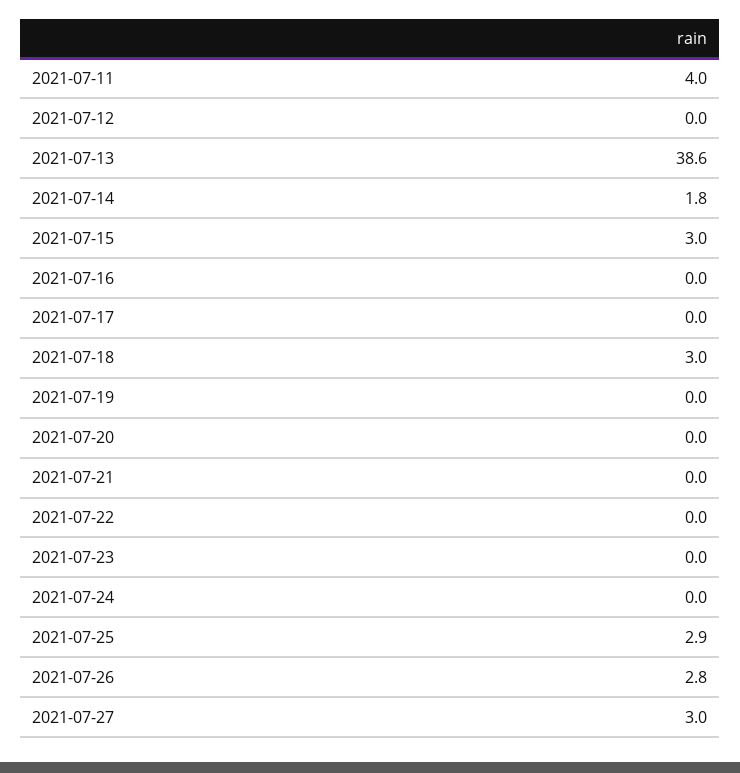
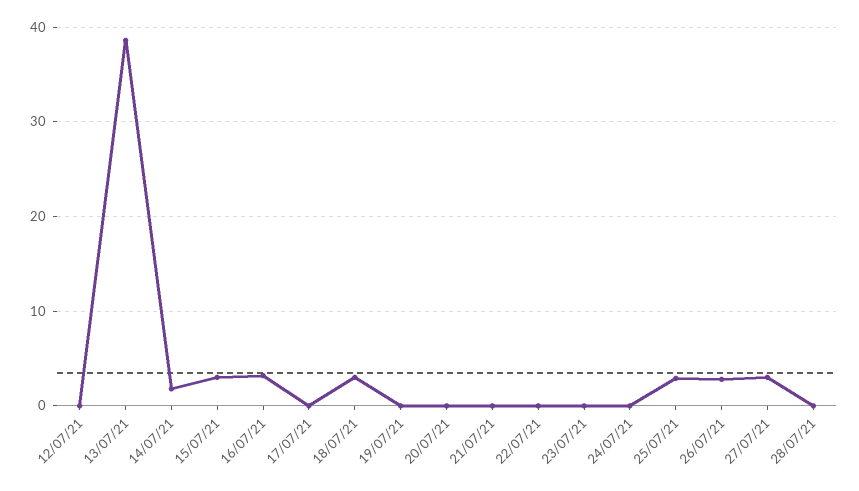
2021-07-11: 4 -> none
2021-07-16: 0 -> 3
28/07/21: none -> 0

